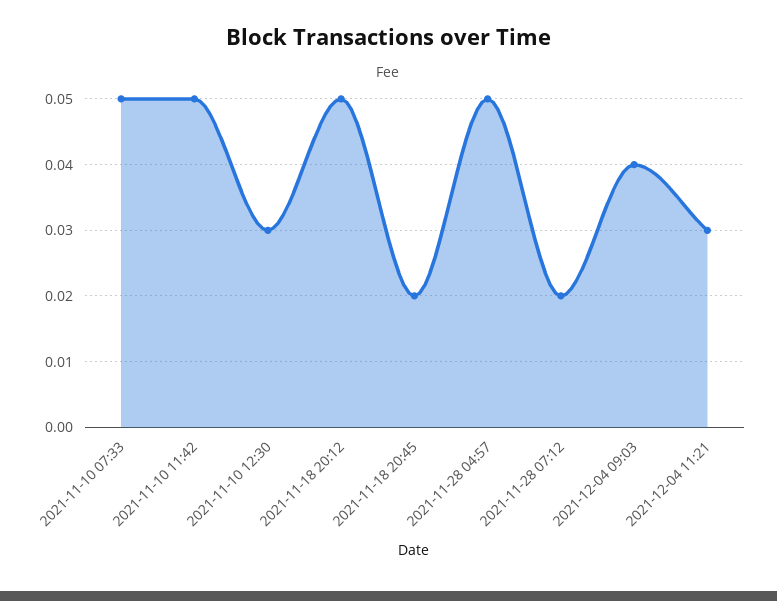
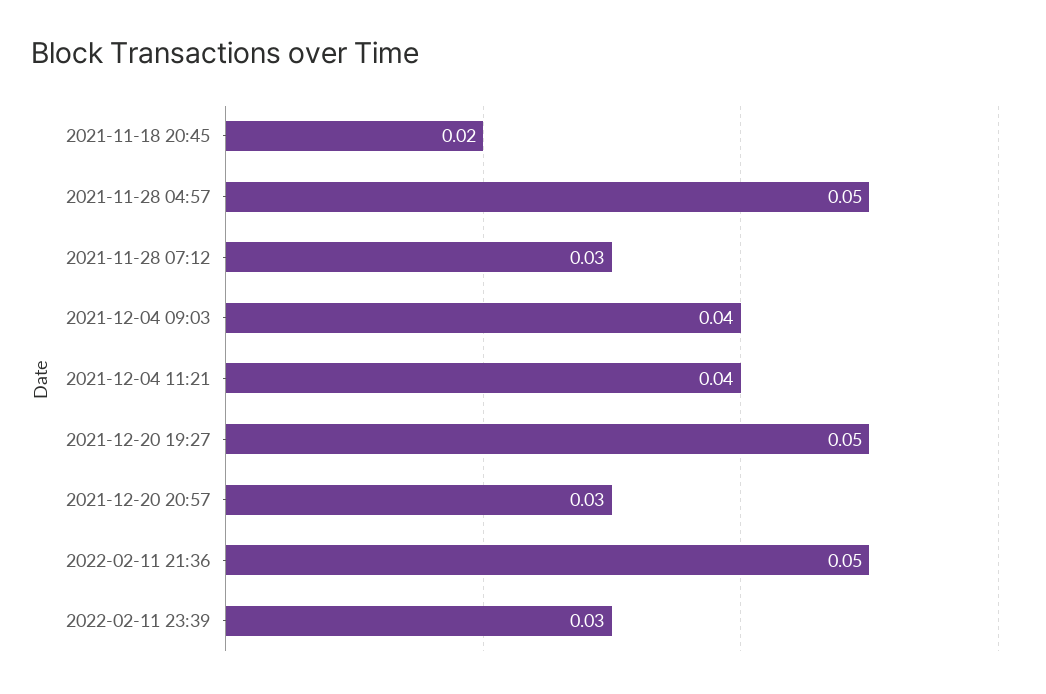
2021-11-10 07:33: 0.05 -> none
2021-11-10 11:42: 0.05 -> none
2021-11-10 12:30: 0.03 -> none
2021-11-18 20:12: 0.05 -> none
2021-11-28 07:12: 0.02 -> 0.03
2021-12-04 11:21: 0.03 -> 0.04
2021-12-20 19:27: none -> 0.05
2021-12-20 20:57: none -> 0.03
2022-02-11 21:36: none -> 0.05
2022-02-11 23:39: none -> 0.03

